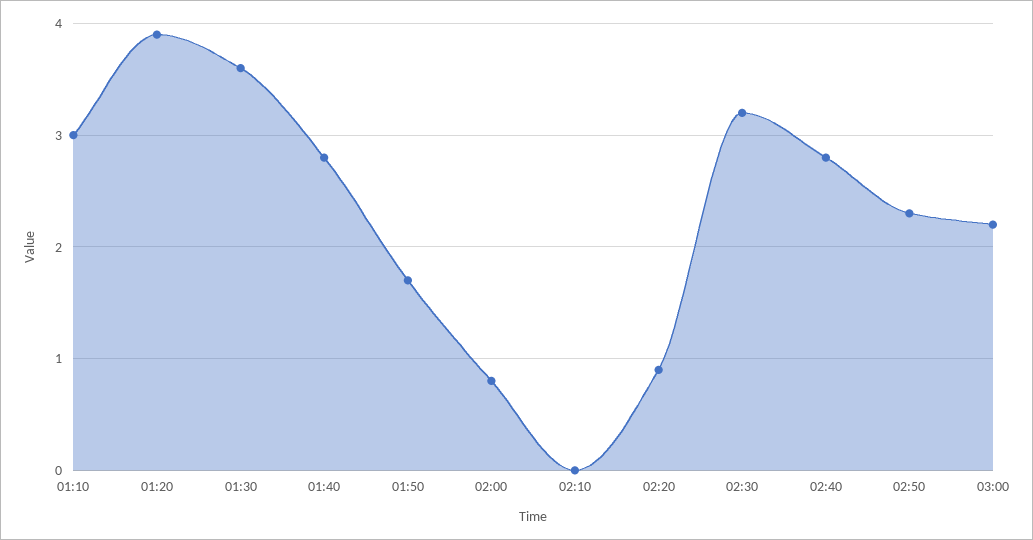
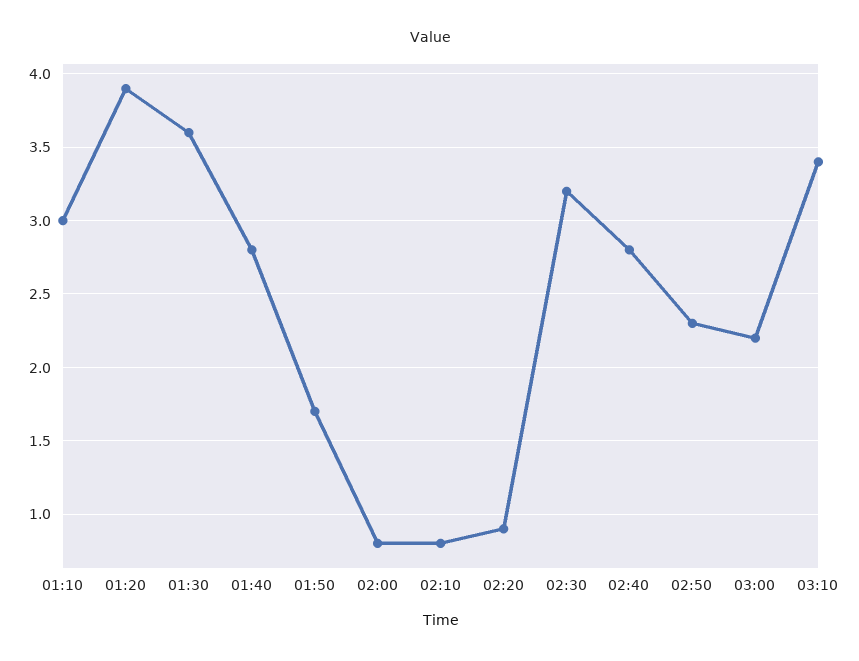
02:10: 0 -> 0.8
03:10: none -> 3.4

